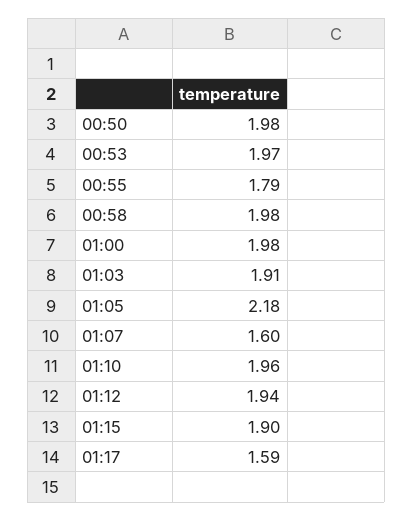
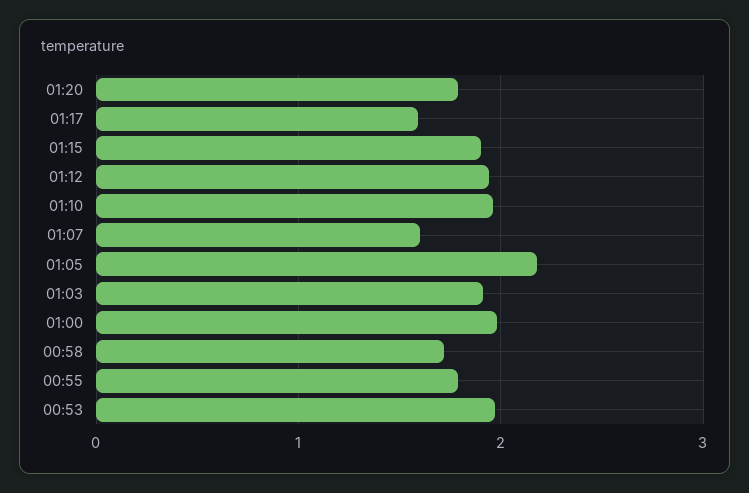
00:50: 1.98 -> none
00:58: 1.98 -> 1.7
01:20: none -> 1.8

